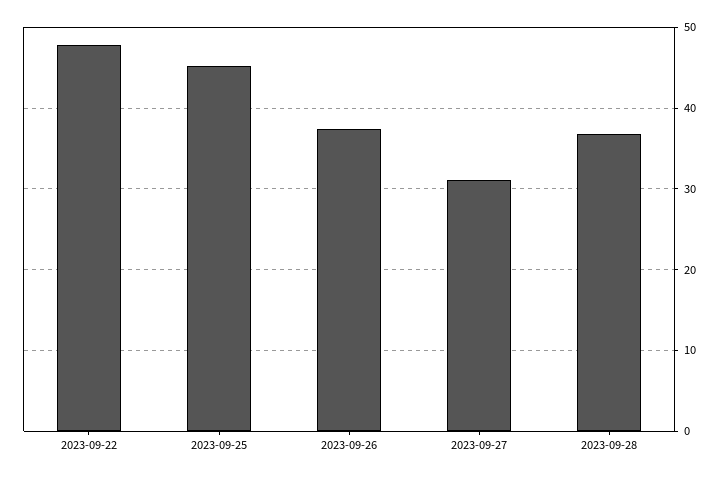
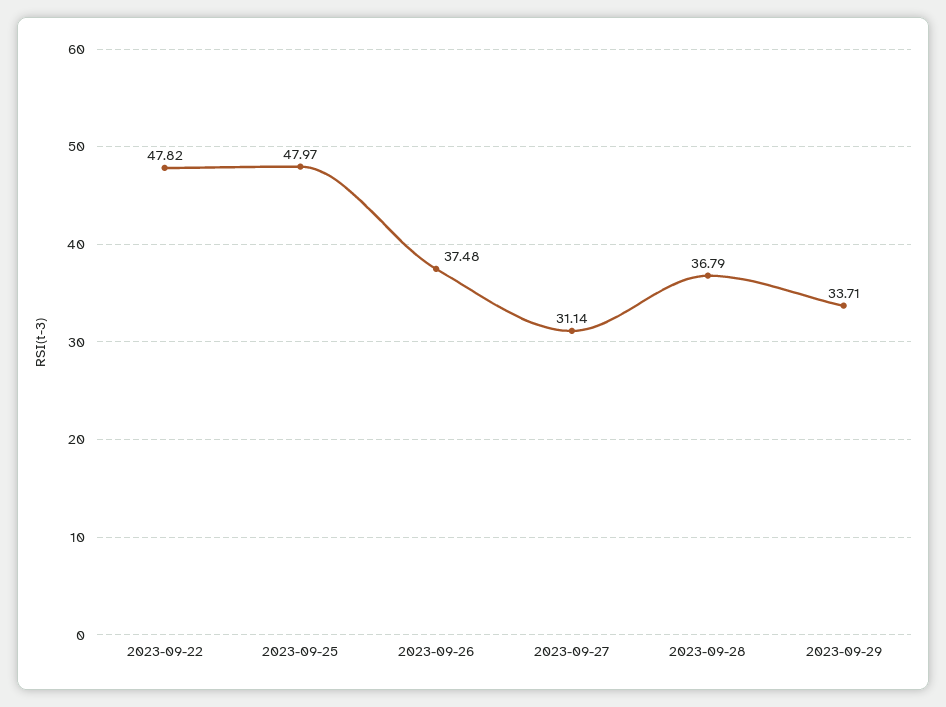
2023-09-25: 45 -> 47.97
2023-09-29: none -> 33.71

